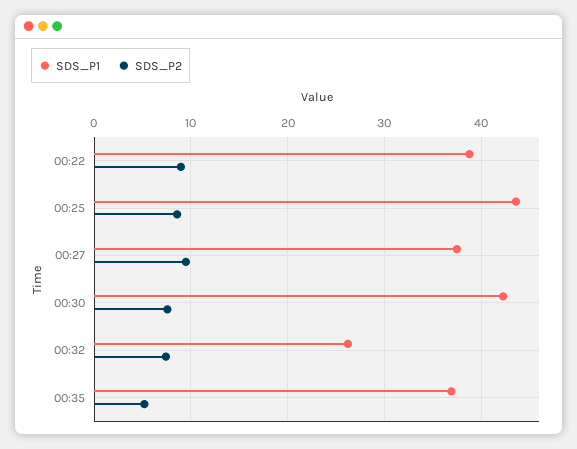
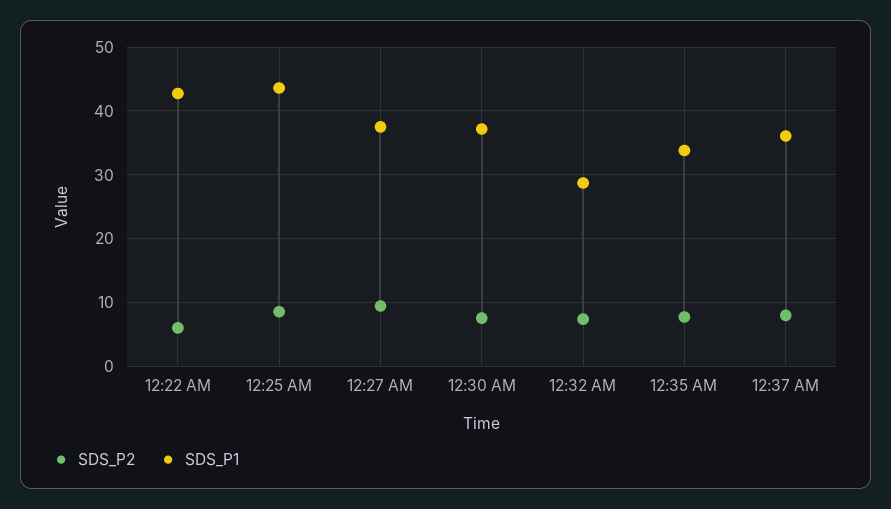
SDS_P1, 00:22: 39 -> 43
SDS_P2, 00:22: 9 -> 6
SDS_P1, 00:30: 42 -> 37
SDS_P1, 00:32: 26 -> 29
SDS_P1, 00:35: 37 -> 34
SDS_P2, 00:35: 5 -> 8
SDS_P2, 12:37 AM: none -> 8
SDS_P1, 12:37 AM: none -> 36

